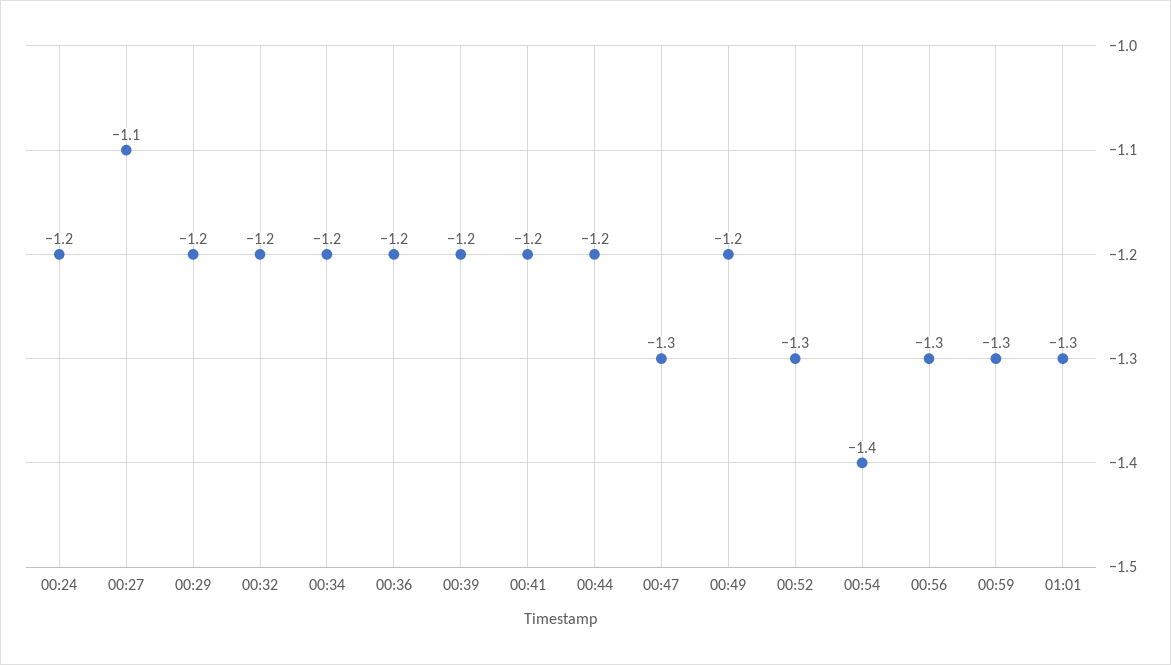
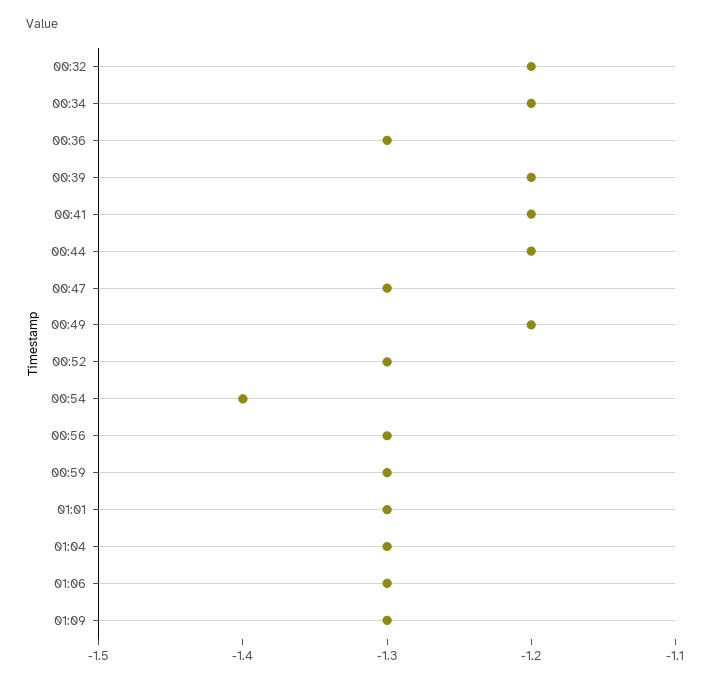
00:24: -1.2 -> none
00:27: -1.1 -> none
00:29: -1.2 -> none
00:36: -1.2 -> -1.3
01:04: none -> -1.3
01:06: none -> -1.3
01:09: none -> -1.3

